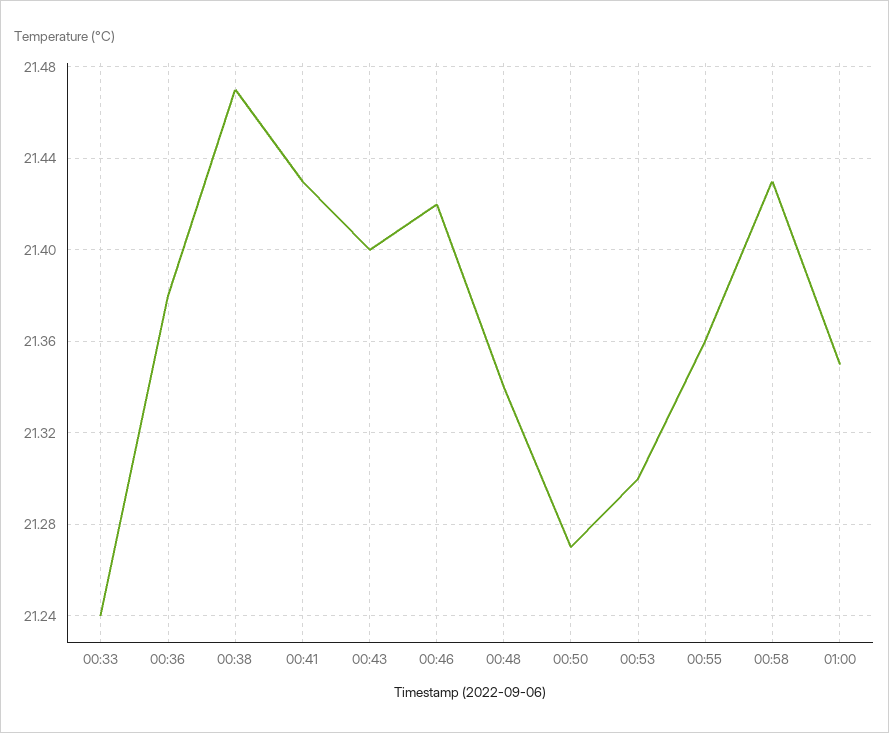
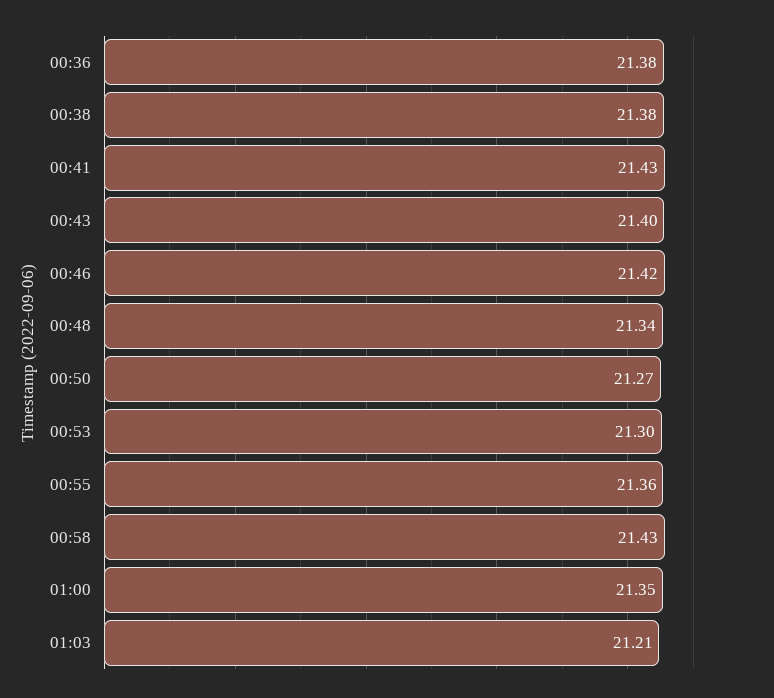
00:33: 21.24 -> none
00:38: 21.47 -> 21.38
01:03: none -> 21.21

